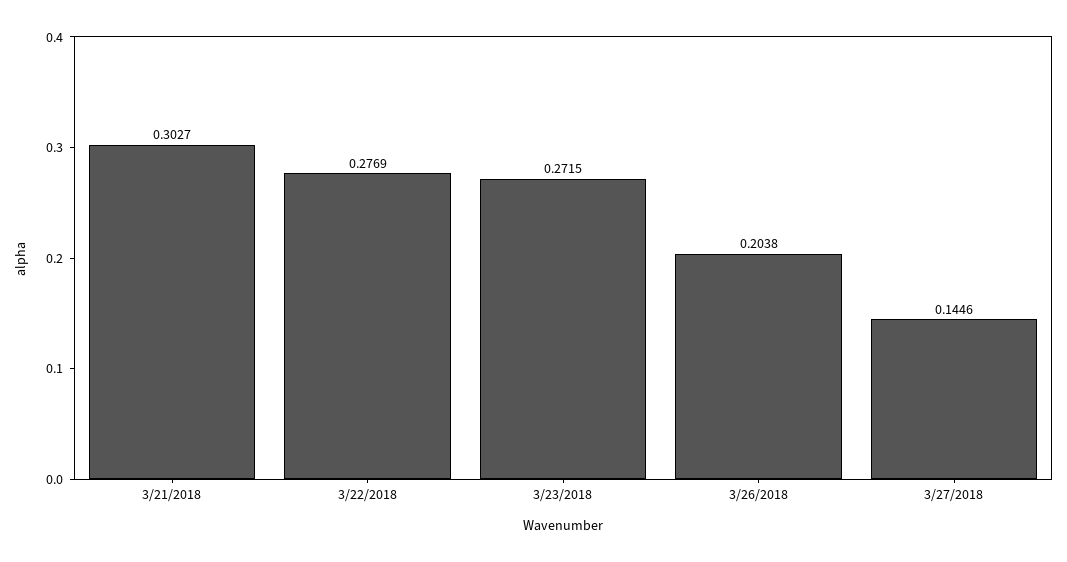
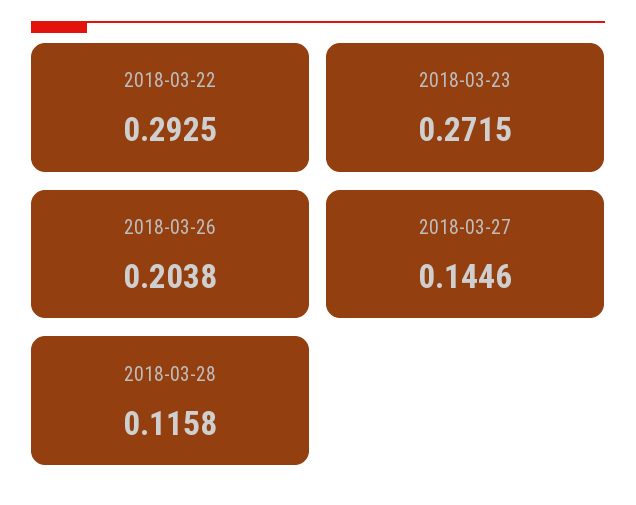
3/21/2018: 0.3027 -> none
3/22/2018: 0.2769 -> 0.2925
2018-03-28: none -> 0.1158

